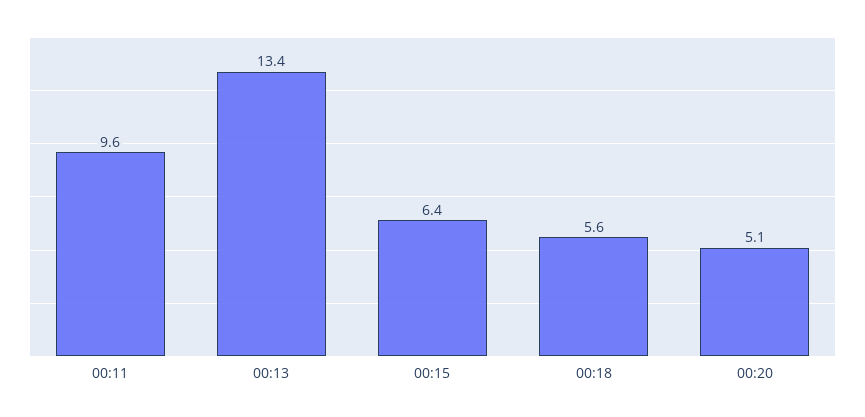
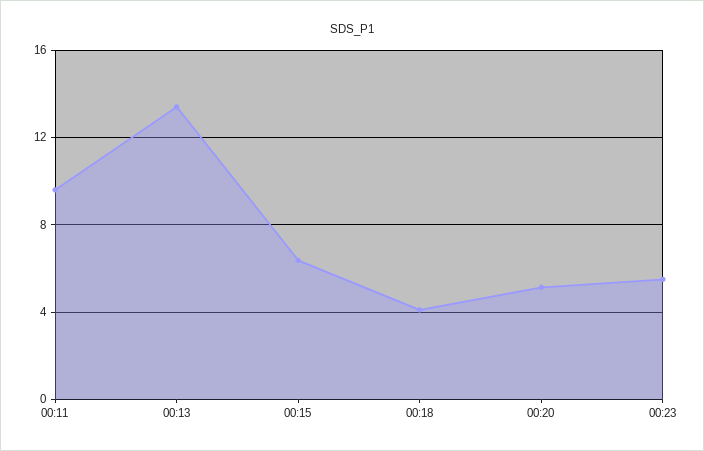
00:18: 5.6 -> 4
00:23: none -> 5.5

